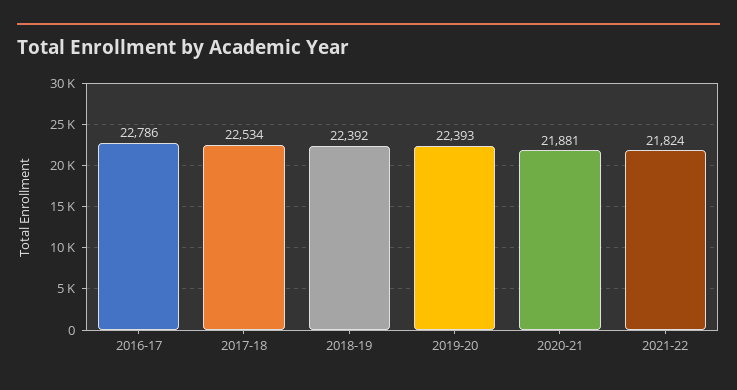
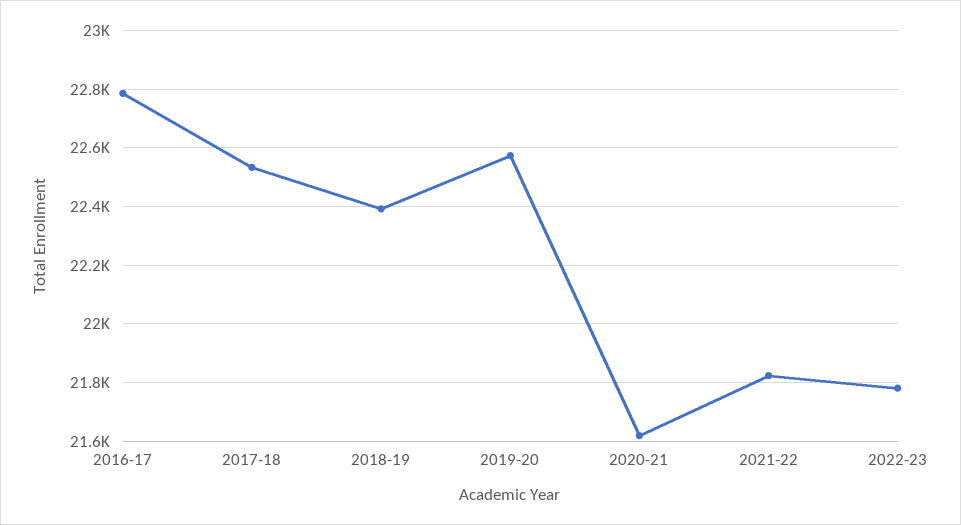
2019-20: 22393 -> 22575
2020-21: 21881 -> 21625
2022-23: none -> 21775

